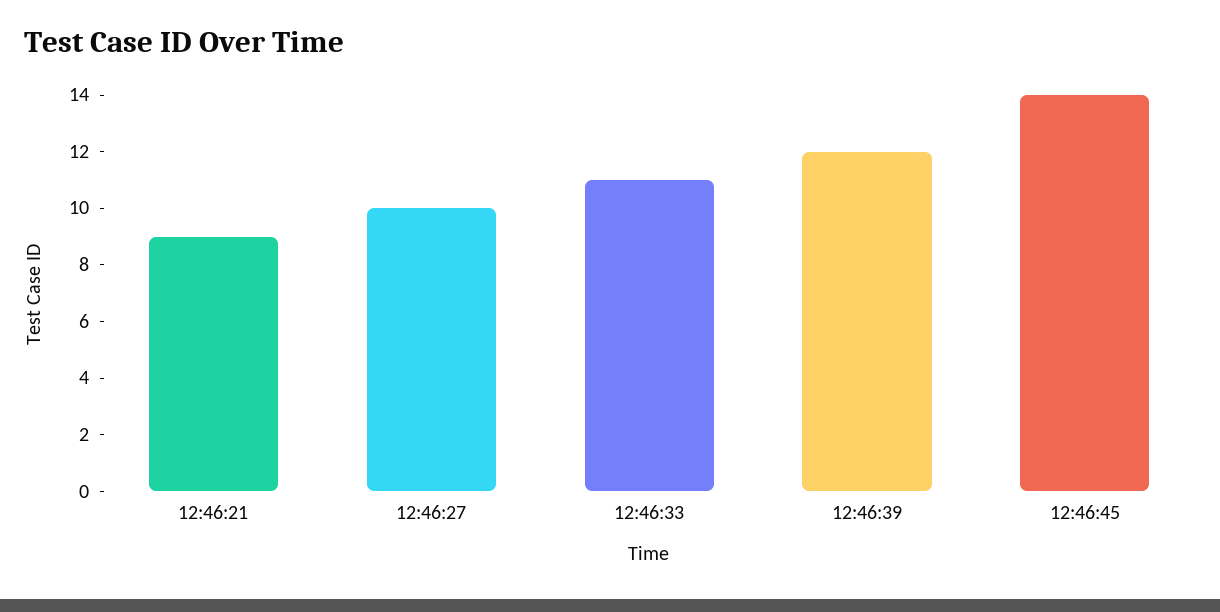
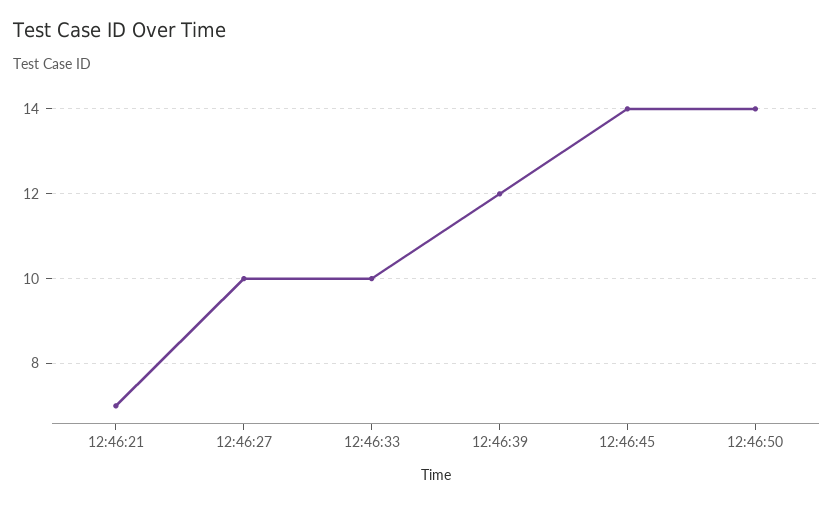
12:46:21: 9 -> 7
12:46:33: 11 -> 10
12:46:50: none -> 14

